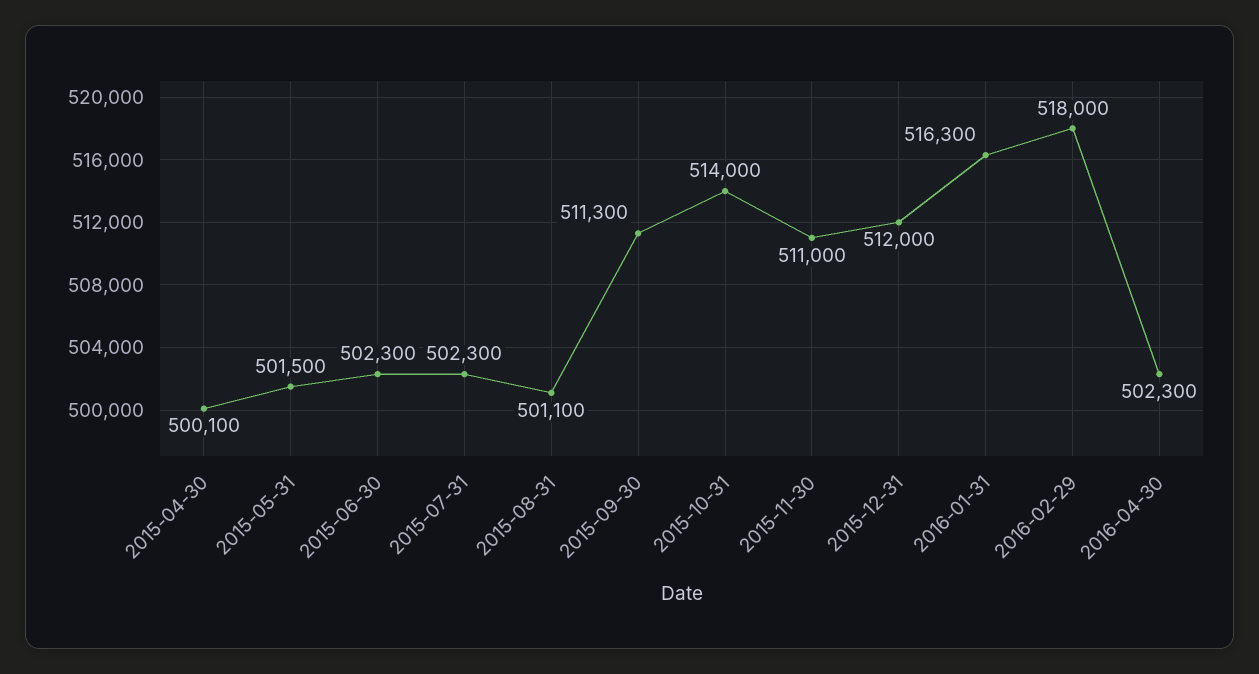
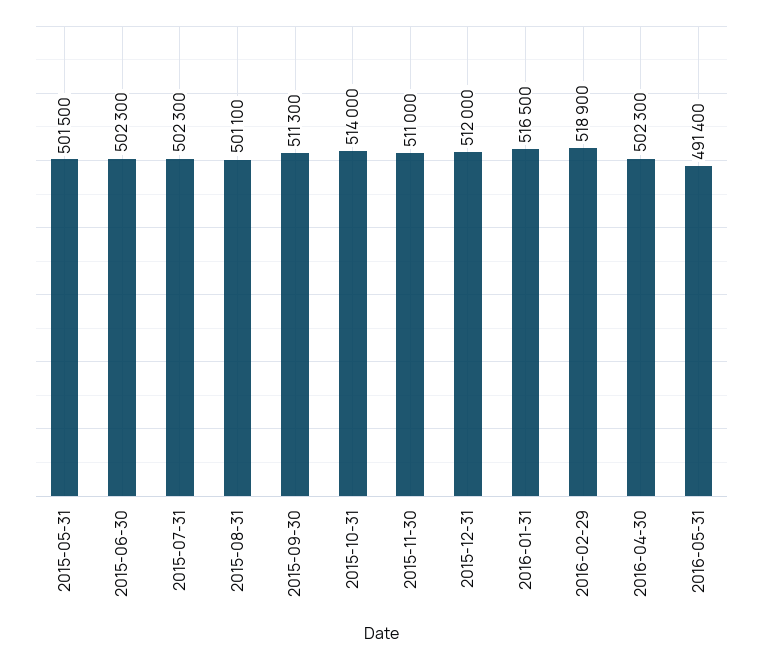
2015-04-30: 500100 -> none
2016-01-31: 516300 -> 516500
2016-02-29: 518000 -> 518900
2016-05-31: none -> 491400

